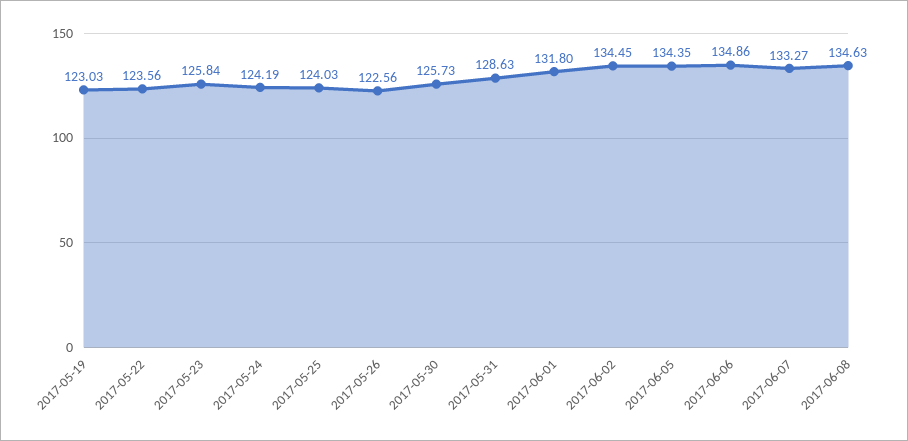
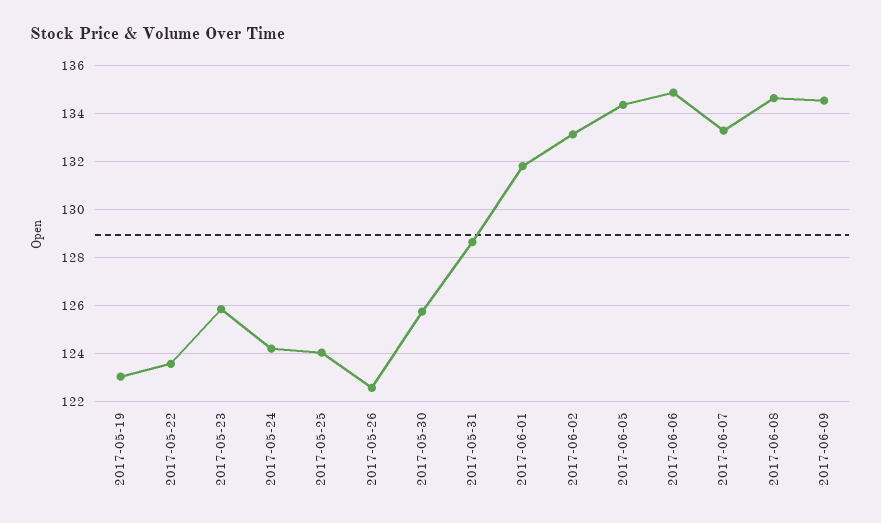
2017-06-02: 134.45 -> 133
2017-06-09: none -> 134.5

